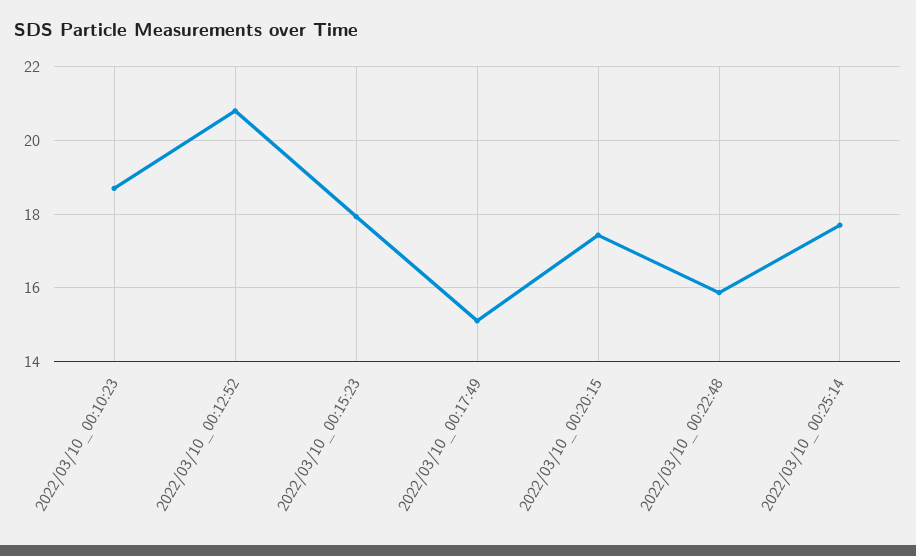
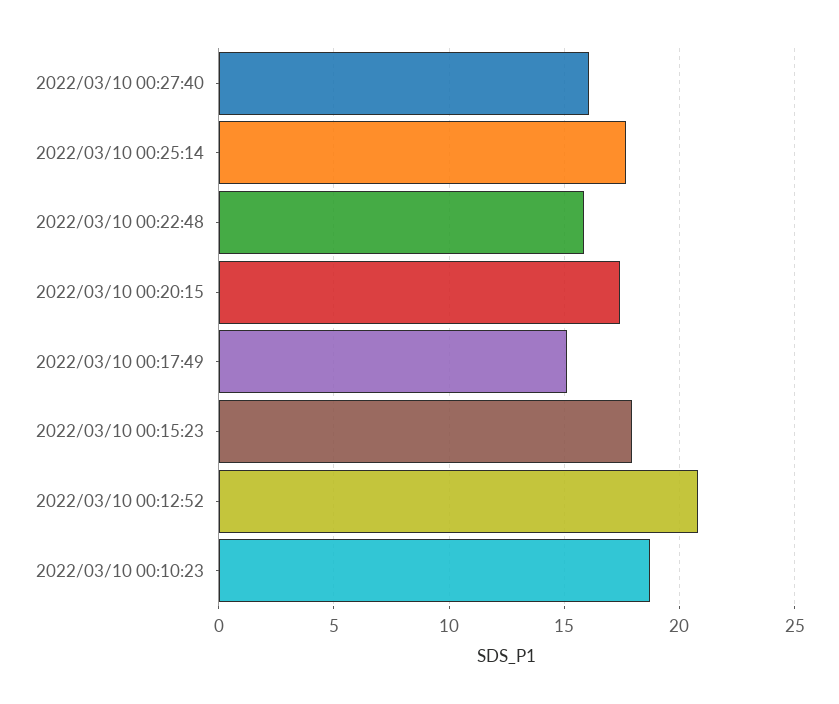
2022/03/10 00:27:40: none -> 16

